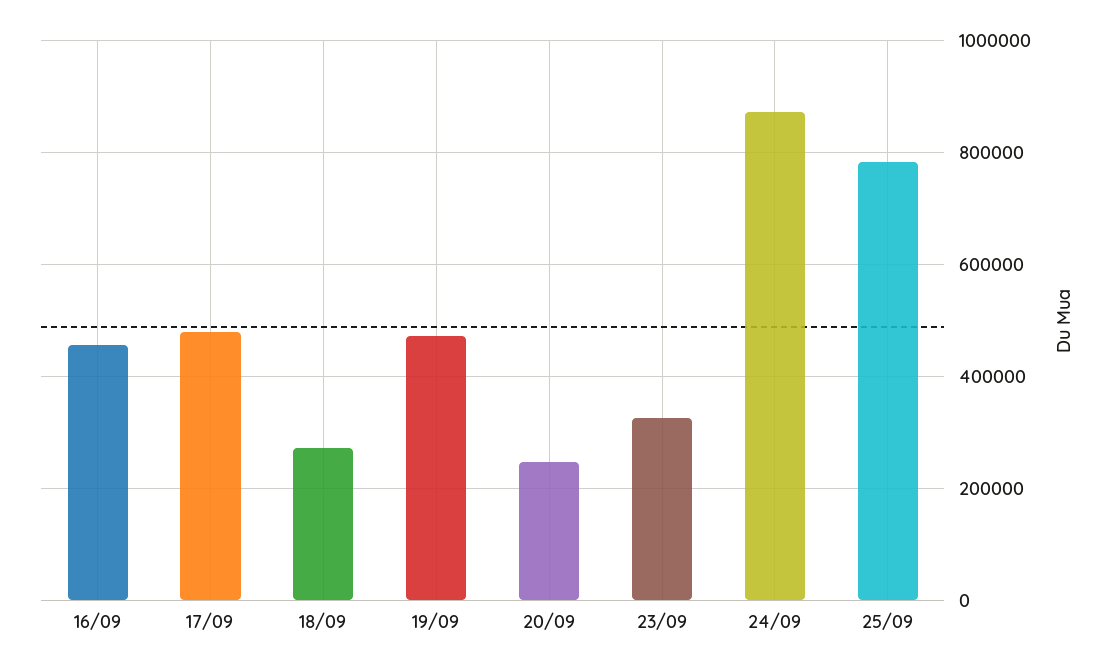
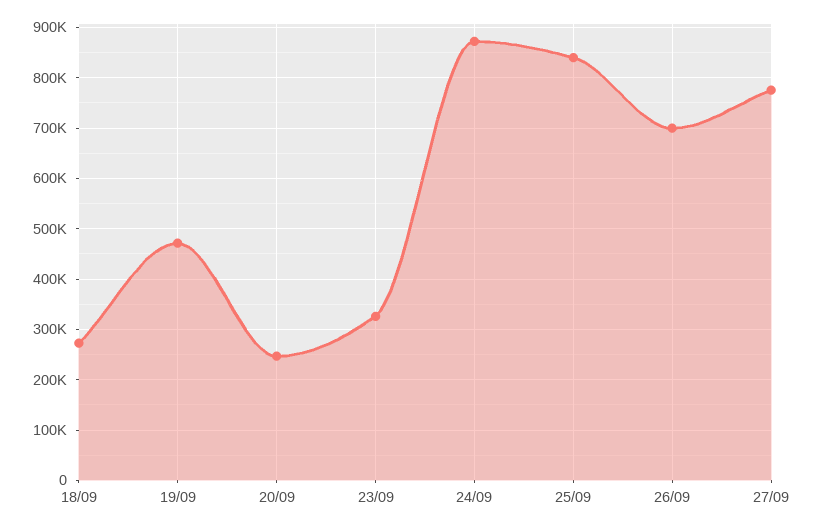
16/09: 460000 -> none
17/09: 480000 -> none
25/09: 780000 -> 840000
26/09: none -> 700000
27/09: none -> 780000

